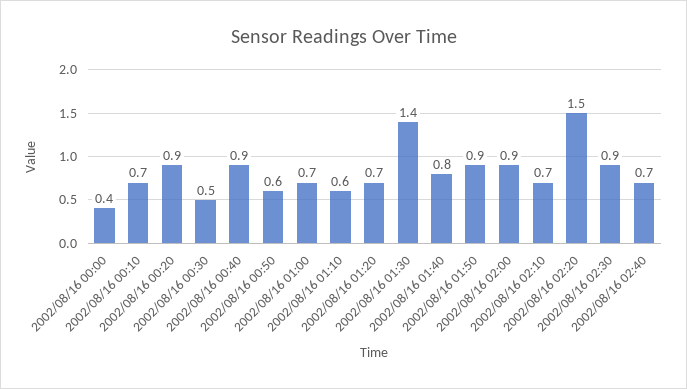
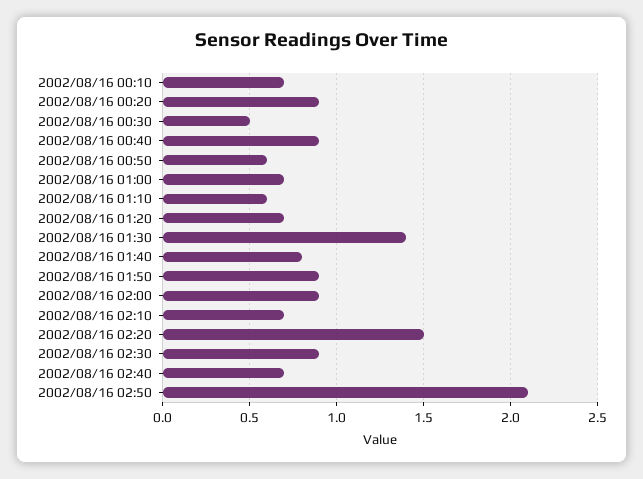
2002/08/16 00:00: 0.4 -> none
2002/08/16 02:50: none -> 2.1

